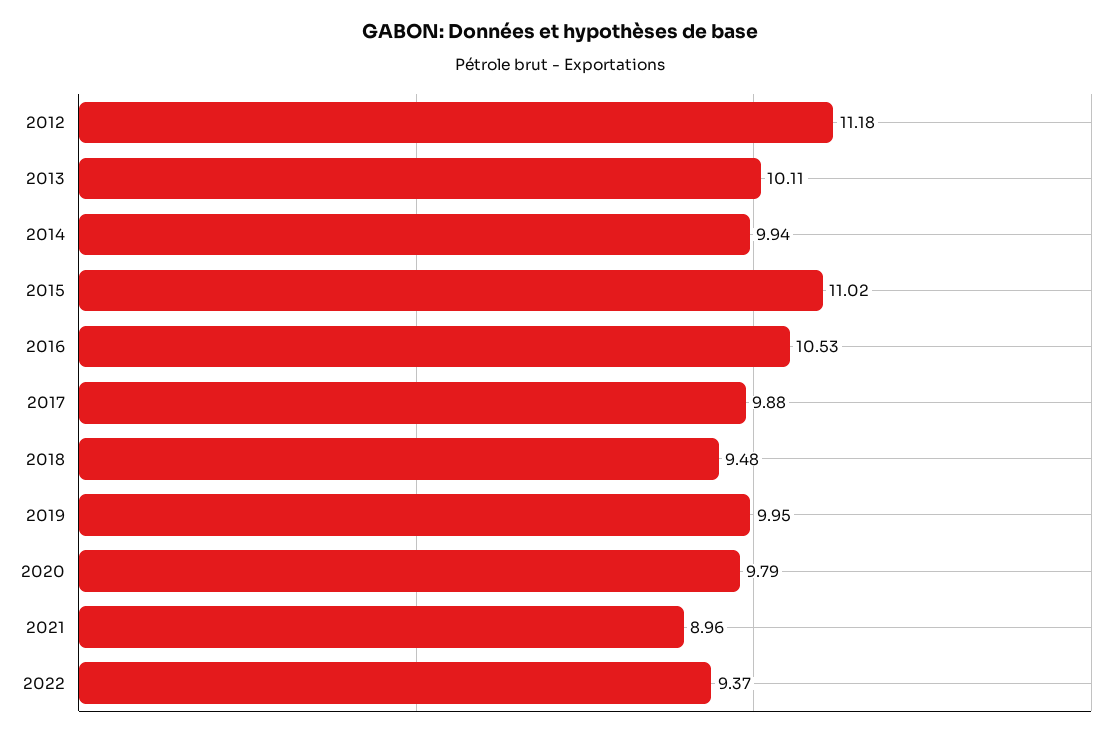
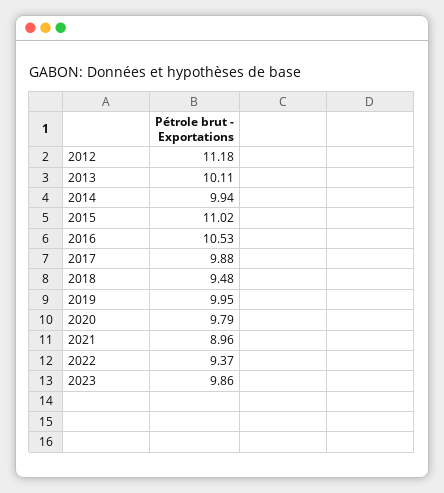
2023: none -> 9.86

